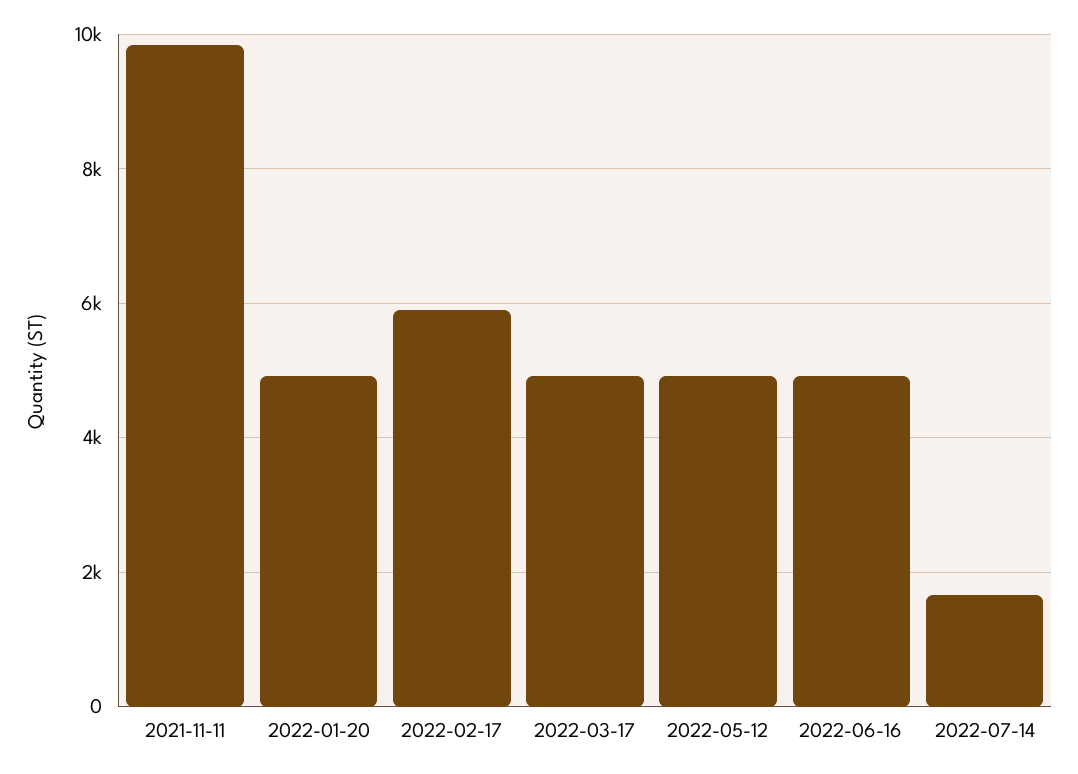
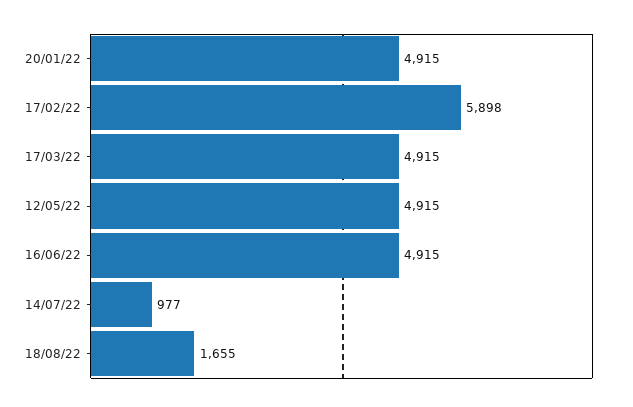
2021-11-11: 9800 -> none
2022-07-14: 1600 -> 977
18/08/22: none -> 1655

